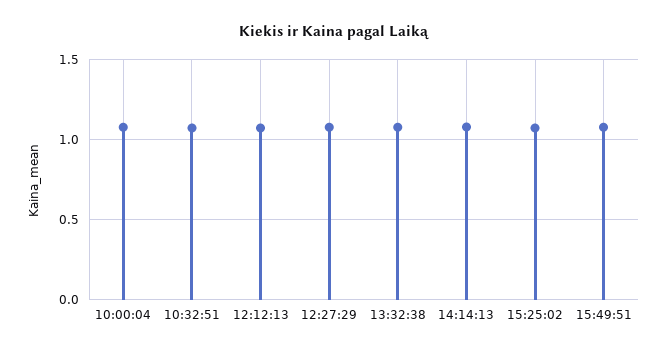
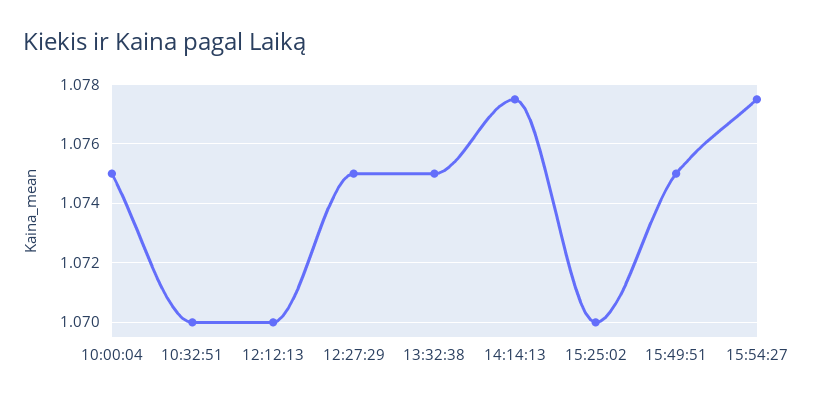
15:54:27: none -> 1.0775

